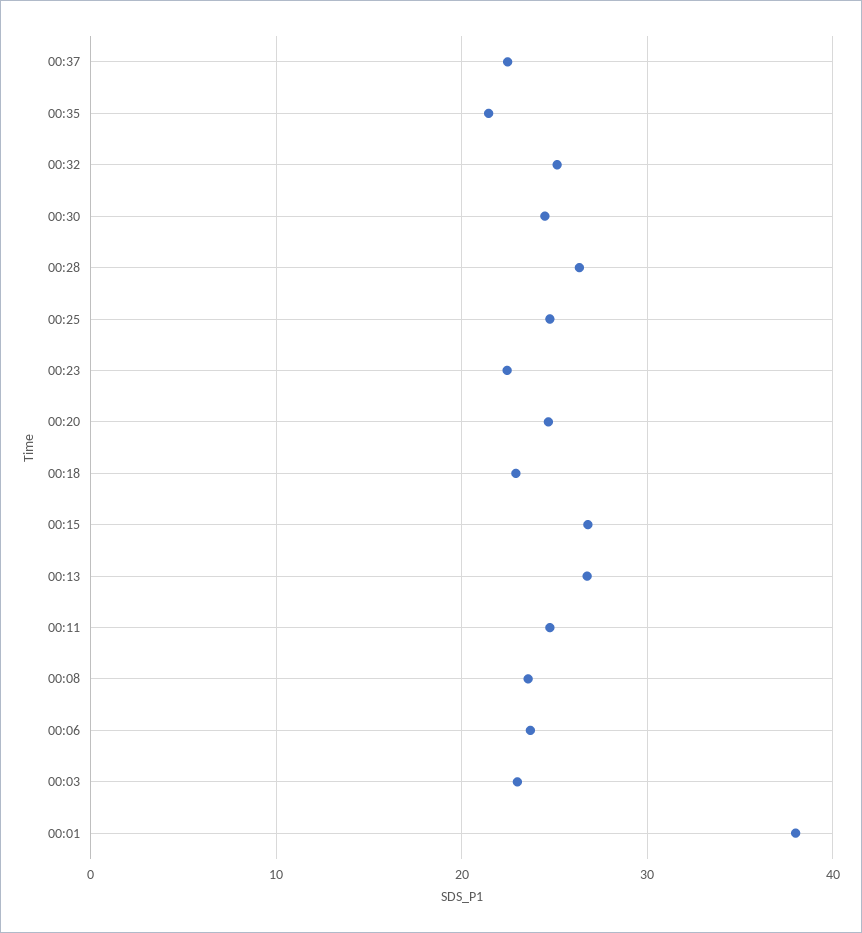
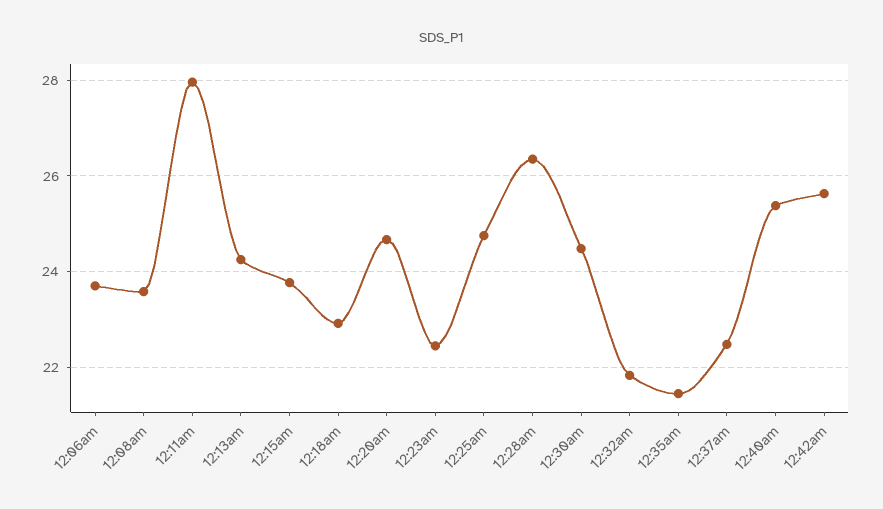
00:32: 25 -> 21.8
00:15: 27 -> 23.8
00:13: 27 -> 24.2
00:11: 25 -> 28
00:03: 23 -> none
00:01: 38 -> none
12:40am: none -> 25.4
12:42am: none -> 25.6

